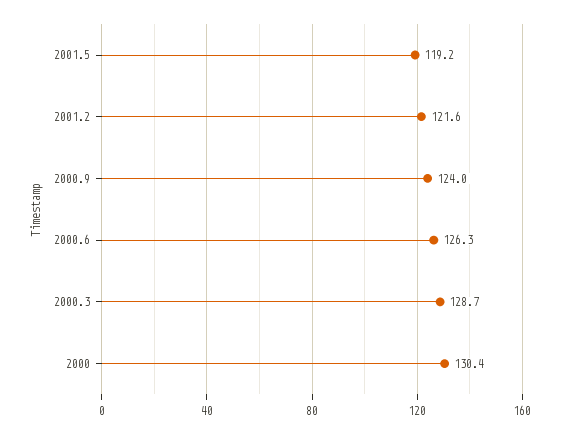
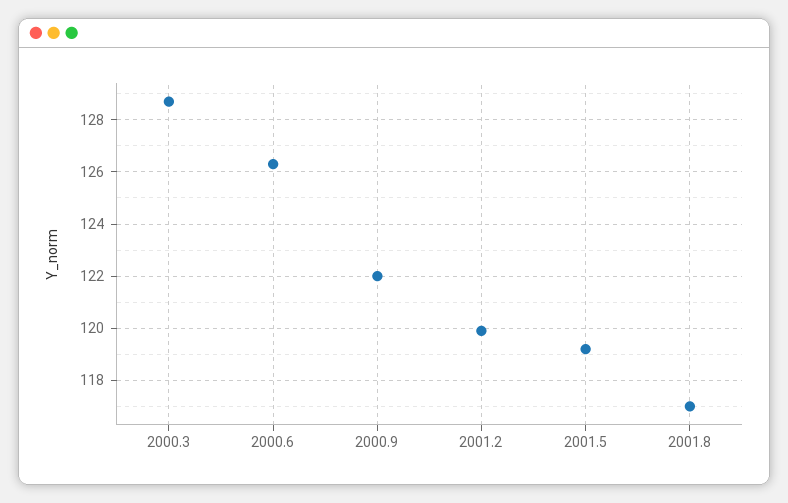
2001.2: 121.6 -> 120
2000.9: 124 -> 122
2000: 130.4 -> none
2001.8: none -> 117

